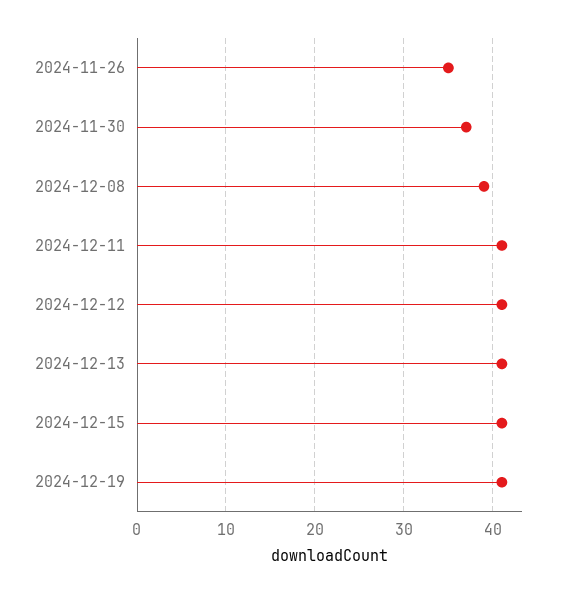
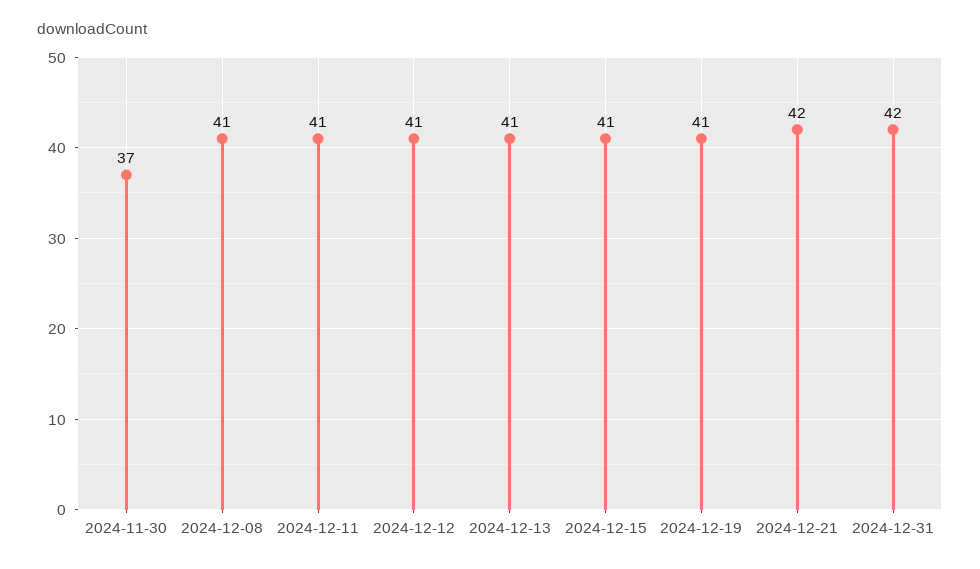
2024-11-26: 35 -> none
2024-12-08: 39 -> 41
2024-12-21: none -> 42
2024-12-31: none -> 42

